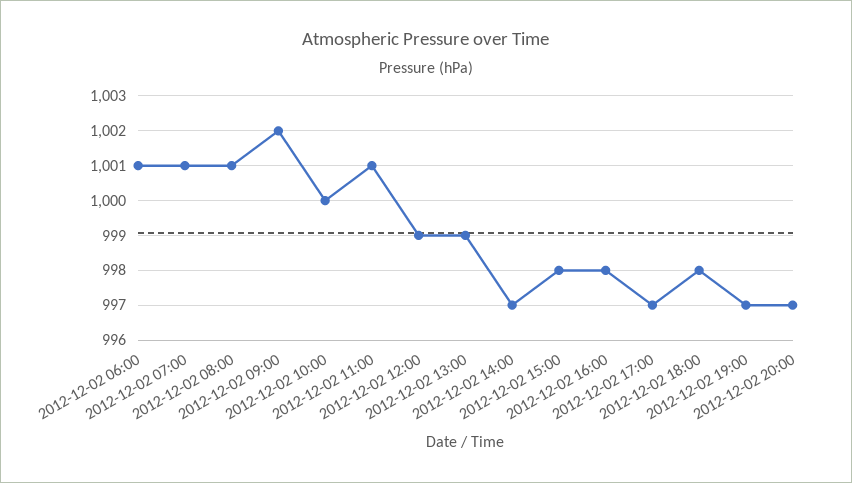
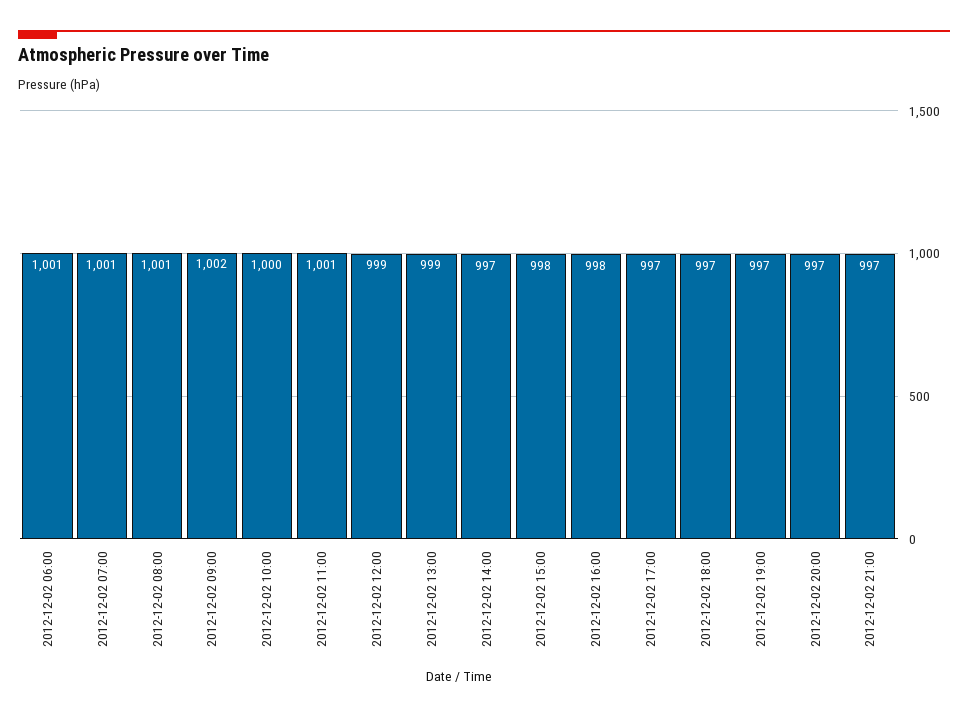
2012-12-02 18:00: 998 -> 997
2012-12-02 21:00: none -> 997

